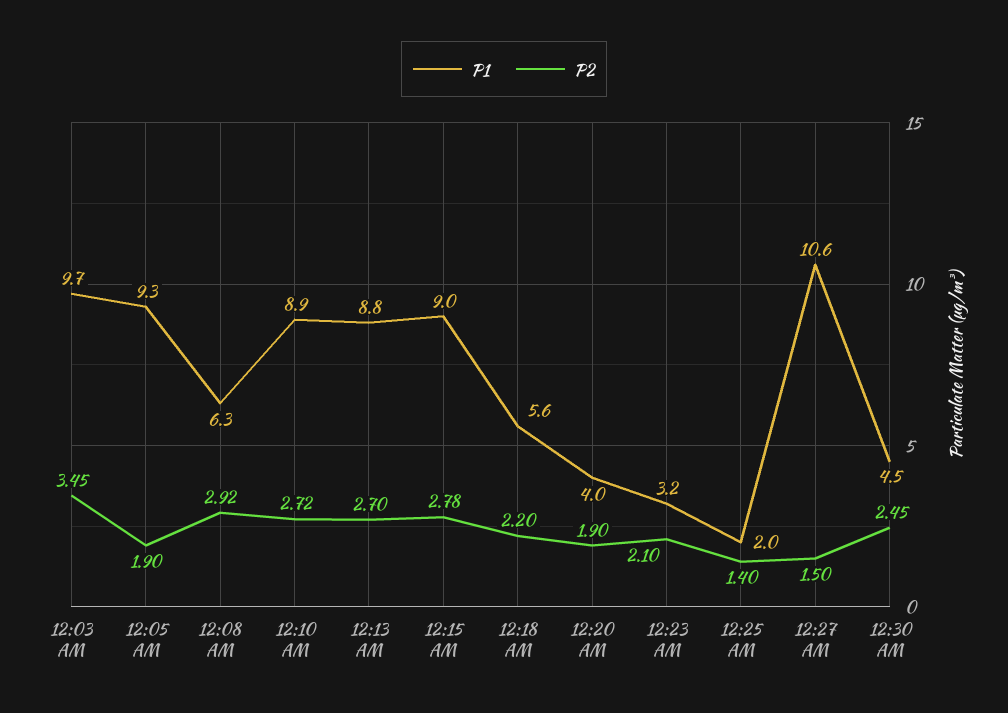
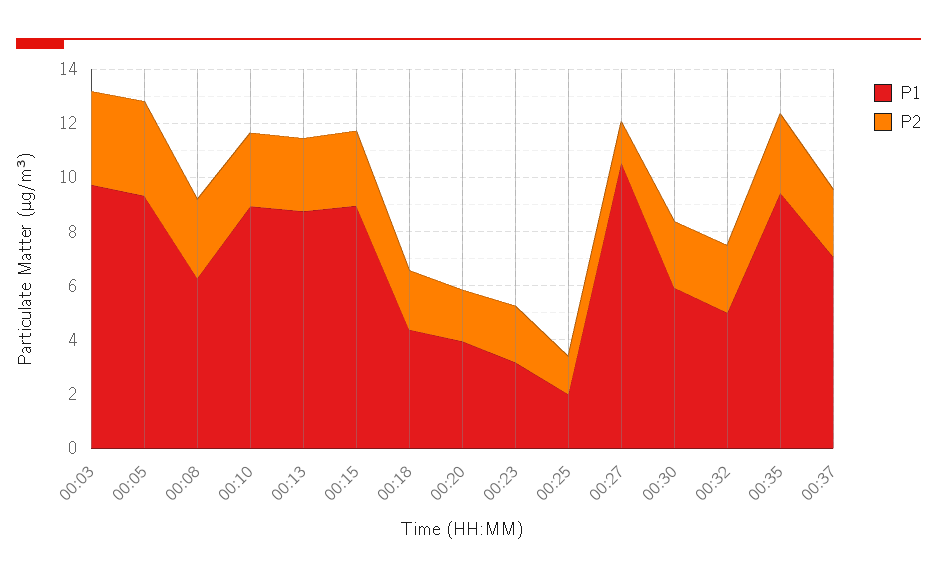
P2, 12:05 AM: 1.9 -> 3.5
P1, 12:18 AM: 5.6 -> 4.5
P1, 12:30 AM: 4.5 -> 6
P1, 00:32: none -> 5
P2, 00:32: none -> 2.5
P1, 00:35: none -> 9.5
P2, 00:35: none -> 3
P1, 00:37: none -> 7
P2, 00:37: none -> 2.5

